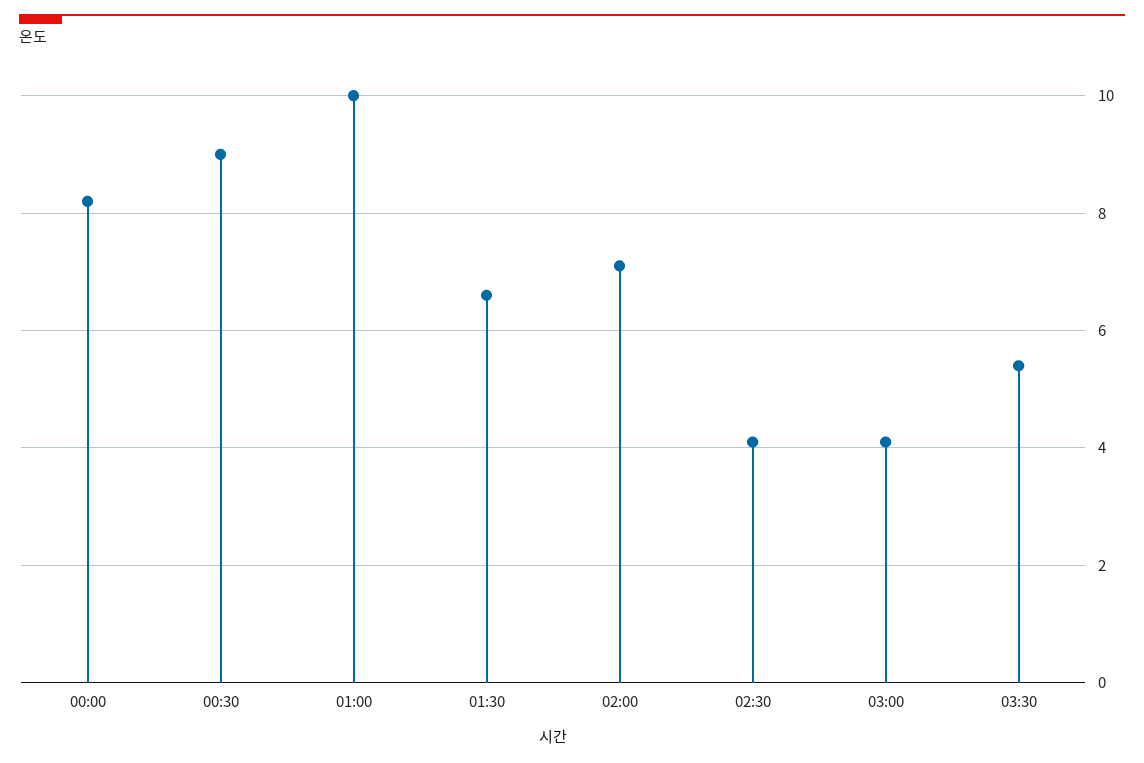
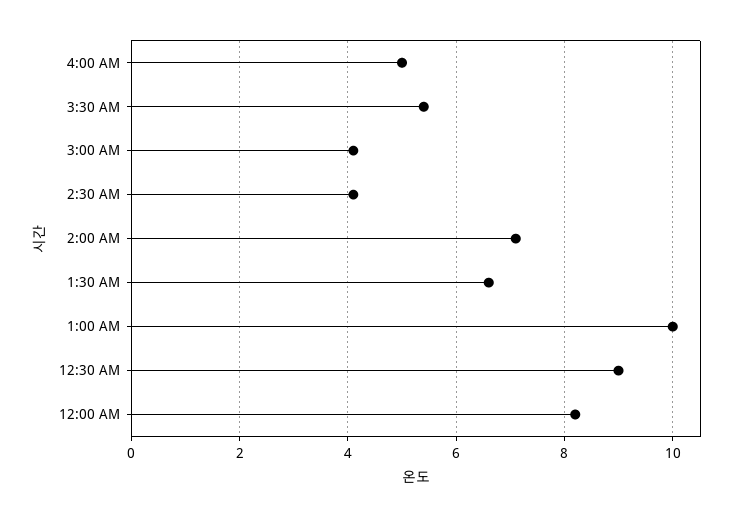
4:00 AM: none -> 5

